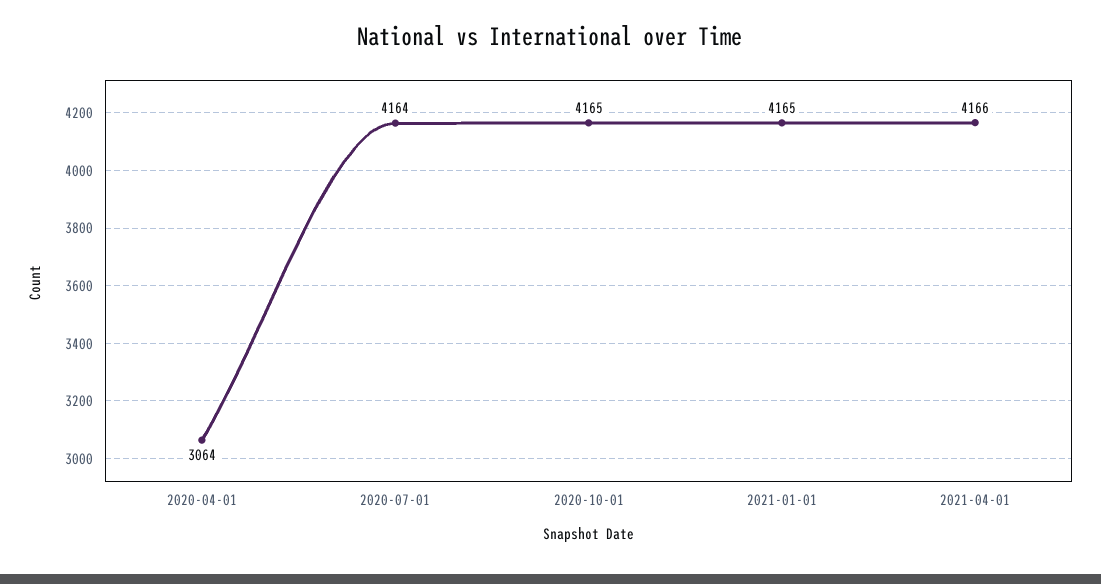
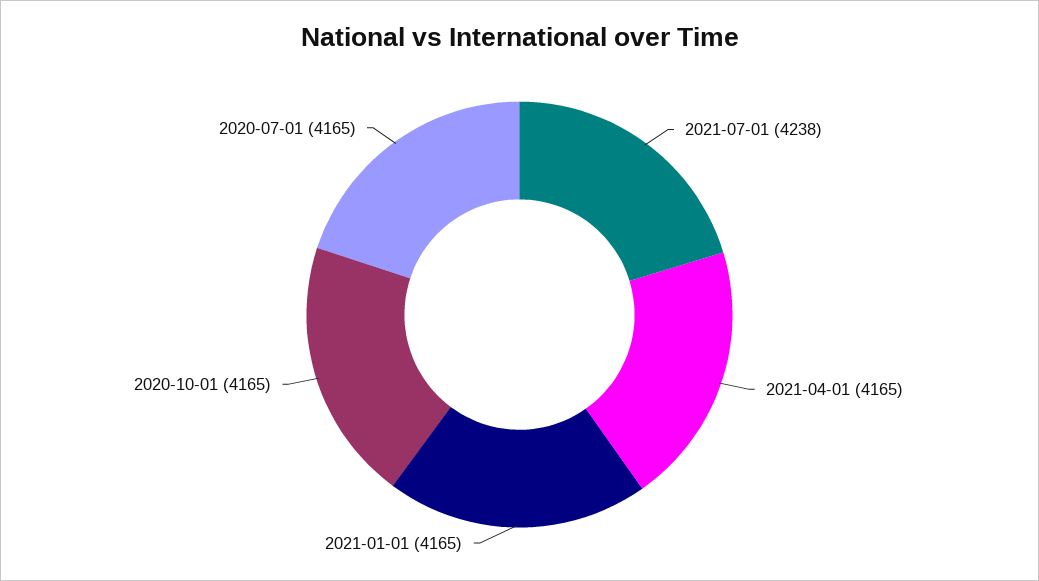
2020-04-01: 3064 -> none
2020-07-01: 4164 -> 4165
2021-04-01: 4166 -> 4165
2021-07-01: none -> 4238

